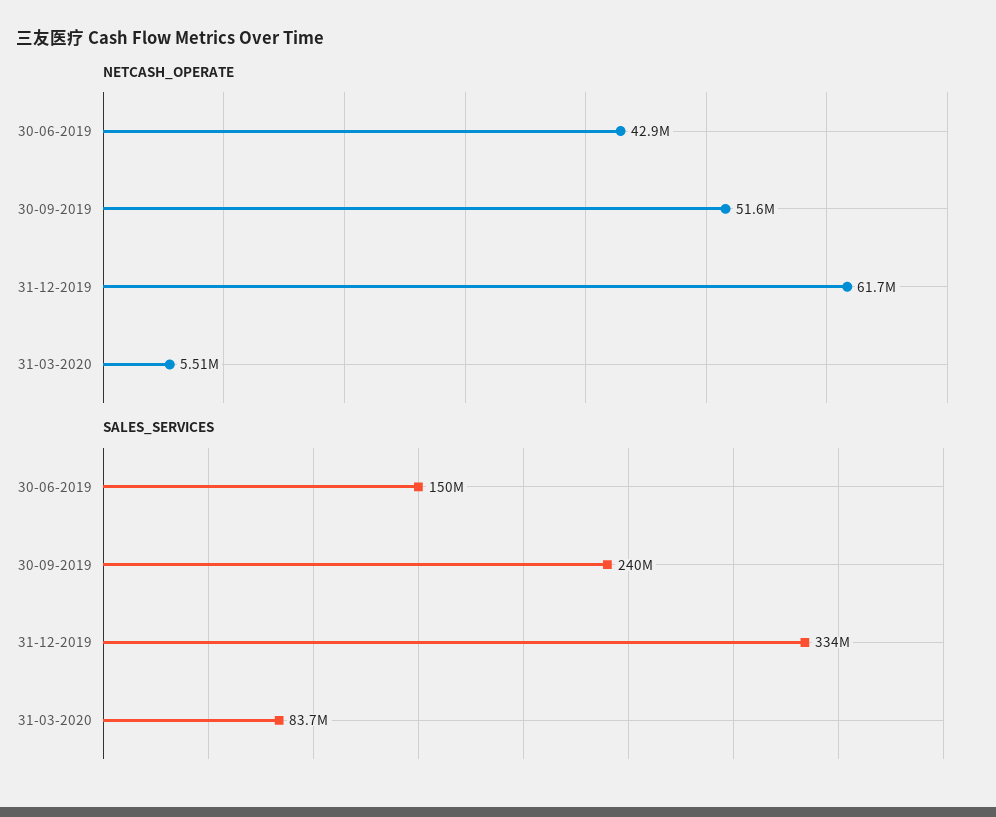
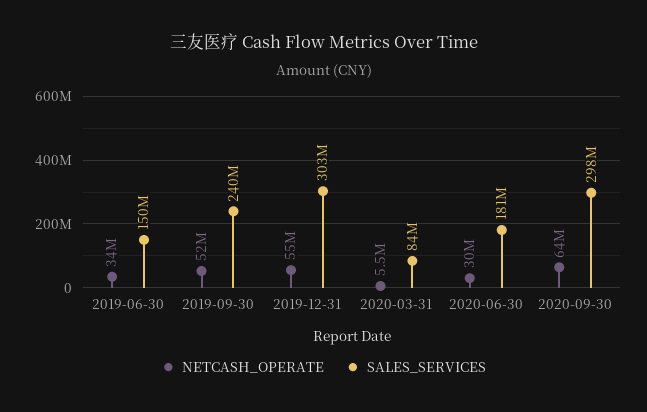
NETCASH_OPERATE, 30-06-2019: 42900000 -> 34000000
NETCASH_OPERATE, 31-12-2019: 61700000 -> 55000000
SALES_SERVICES, 31-12-2019: 334000000 -> 303000000
NETCASH_OPERATE, 2020-06-30: none -> 30000000
SALES_SERVICES, 2020-06-30: none -> 181000000
NETCASH_OPERATE, 2020-09-30: none -> 64000000
SALES_SERVICES, 2020-09-30: none -> 298000000

